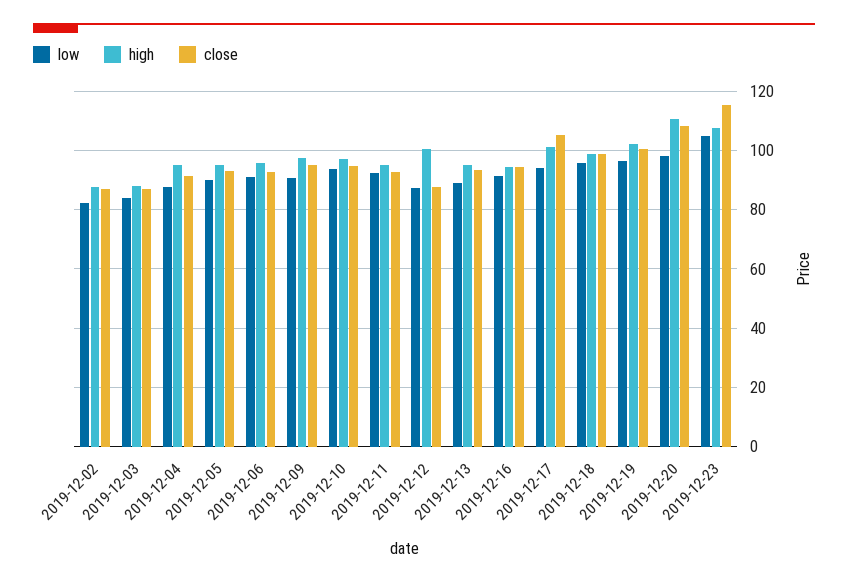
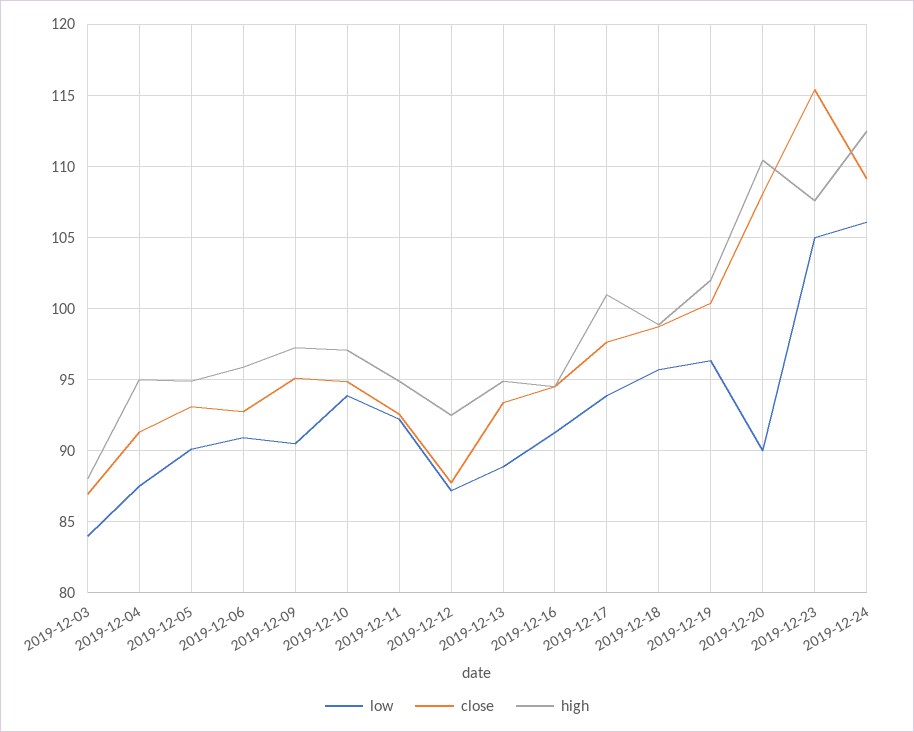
low, 2019-12-02: 82.5 -> none
high, 2019-12-02: 87.5 -> none
close, 2019-12-02: 87.5 -> none
high, 2019-12-12: 100 -> 92.5
close, 2019-12-17: 105 -> 97.5
low, 2019-12-20: 97.5 -> 90
low, 2019-12-24: none -> 106
close, 2019-12-24: none -> 109
high, 2019-12-24: none -> 112.5

